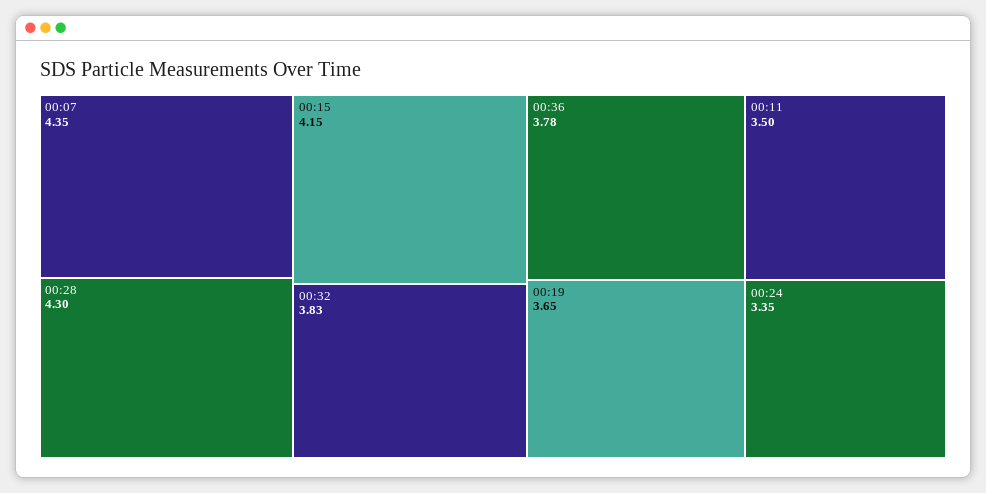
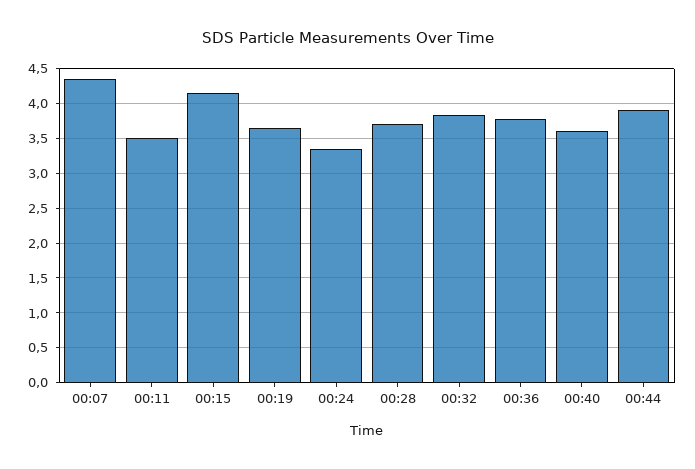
00:28: 4.3 -> 3.7
00:40: none -> 3.6
00:44: none -> 3.9

